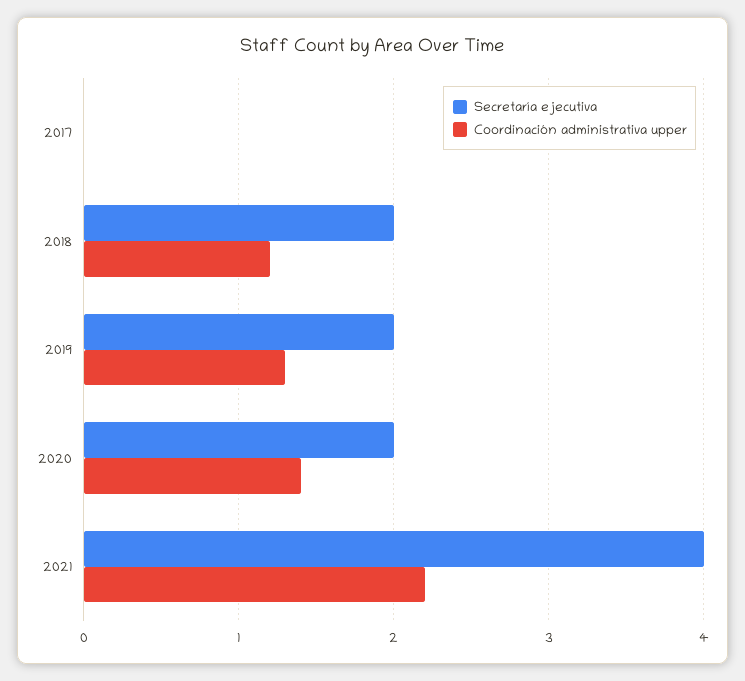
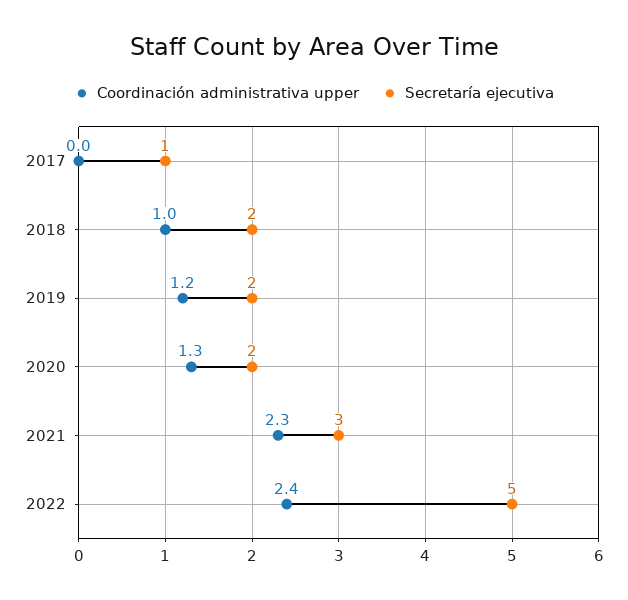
Secretaría ejecutiva, 2017: 0 -> 1
Coordinación administrativa upper, 2018: 1.2 -> 1
Coordinación administrativa upper, 2019: 1.3 -> 1.2
Coordinación administrativa upper, 2020: 1.4 -> 1.3
Secretaría ejecutiva, 2021: 4 -> 3
Coordinación administrativa upper, 2021: 2.2 -> 2.3
Coordinación administrativa upper, 2022: none -> 2.4
Secretaría ejecutiva, 2022: none -> 5

